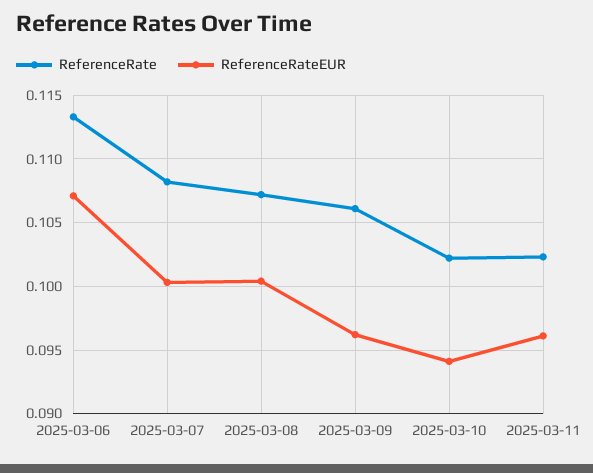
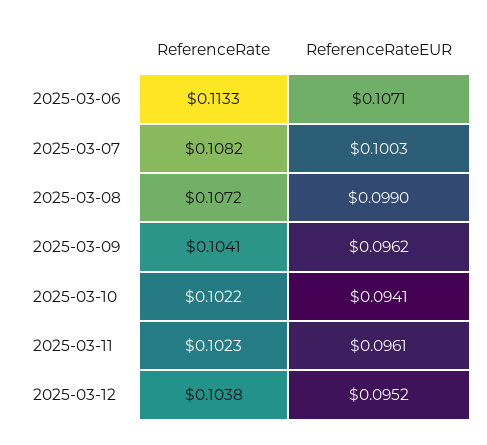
ReferenceRateEUR, 2025-03-08: 0.1005 -> 0.099
ReferenceRate, 2025-03-09: 0.106 -> 0.1041
ReferenceRate, 2025-03-12: none -> 0.1038
ReferenceRateEUR, 2025-03-12: none -> 0.0952

